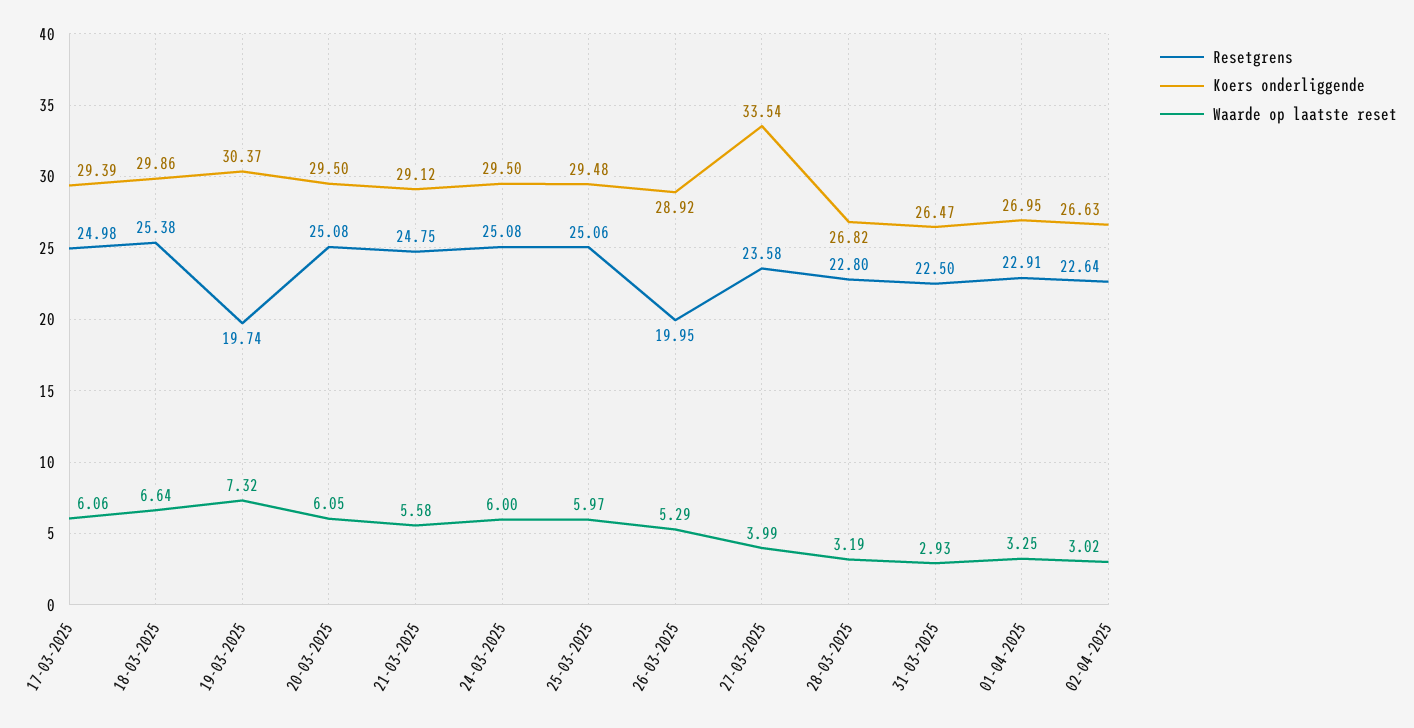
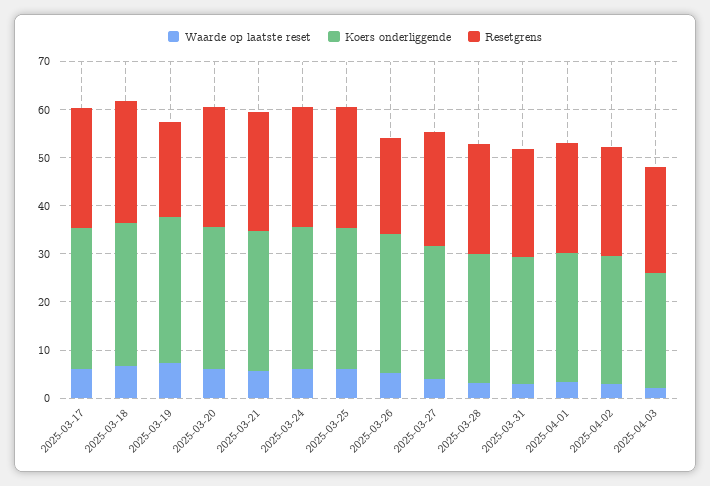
Koers onderliggende, 27-03-2025: 33.54 -> 28
Waarde op laatste reset, 2025-04-03: none -> 2
Koers onderliggende, 2025-04-03: none -> 24
Resetgrens, 2025-04-03: none -> 22

